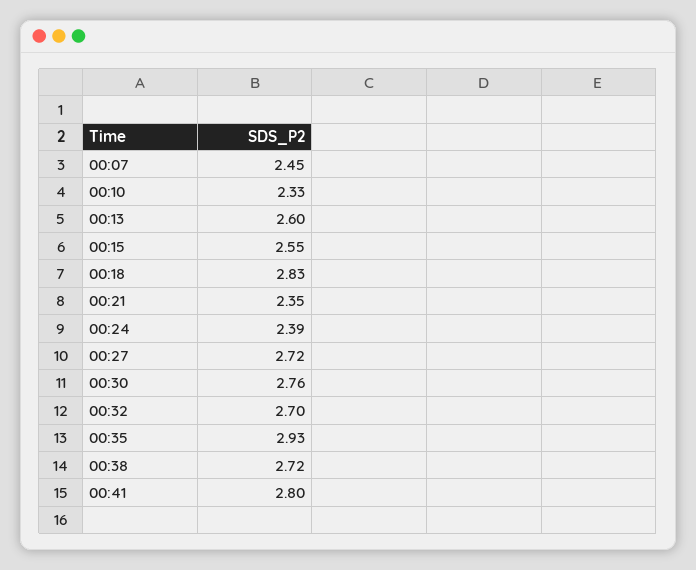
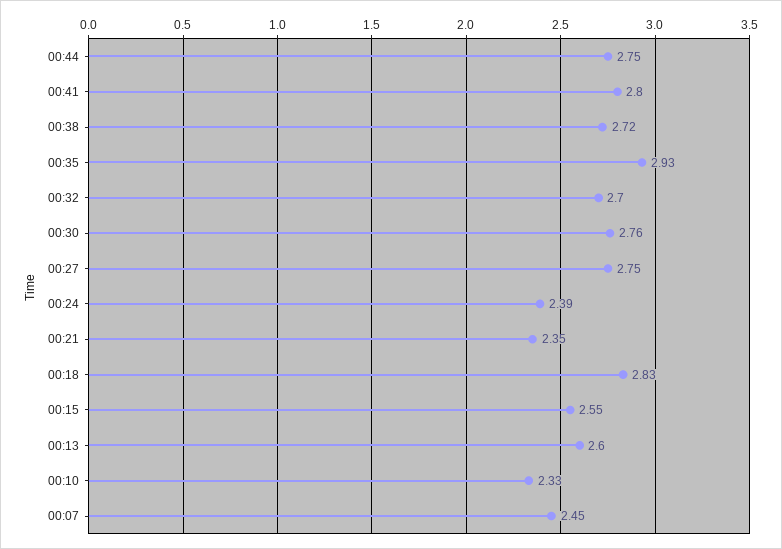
00:27: 2.72 -> 2.75
00:44: none -> 2.75

